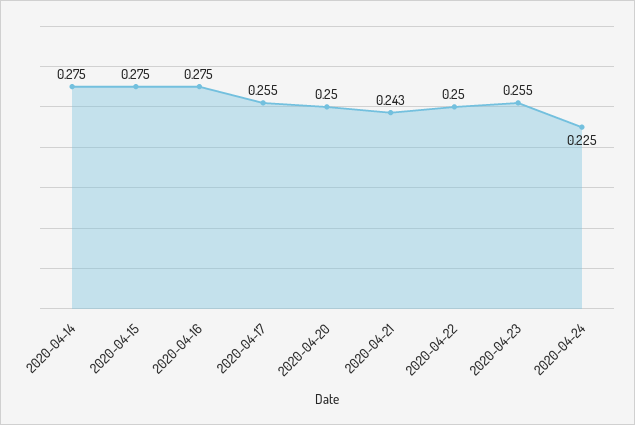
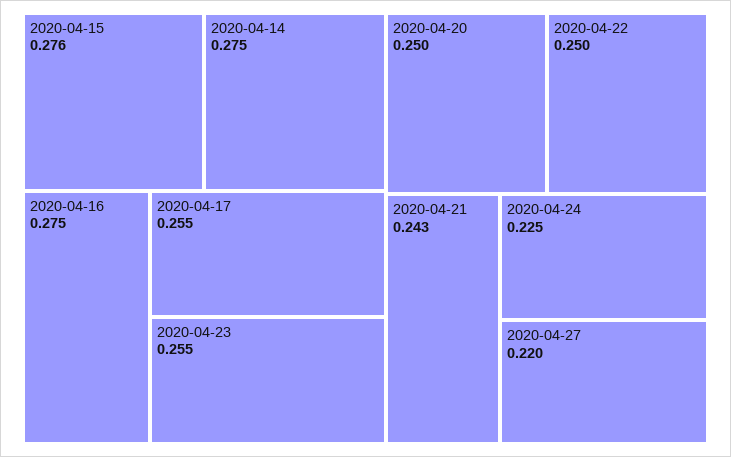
2020-04-15: 0.275 -> 0.276
2020-04-27: none -> 0.22

